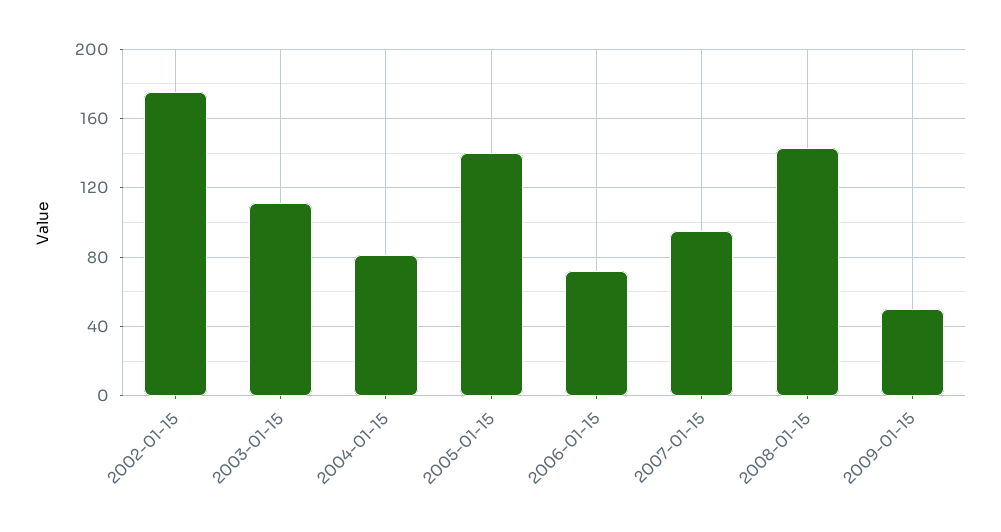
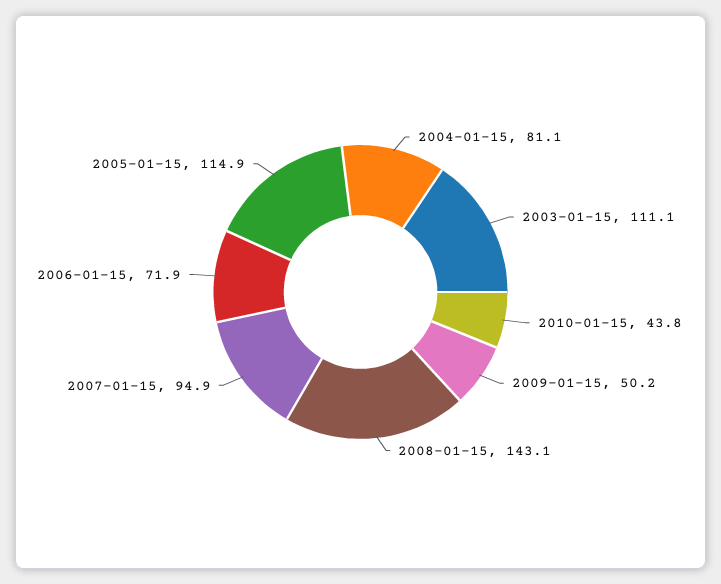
2002-01-15: 175 -> none
2005-01-15: 140 -> 114.9
2010-01-15: none -> 43.8

